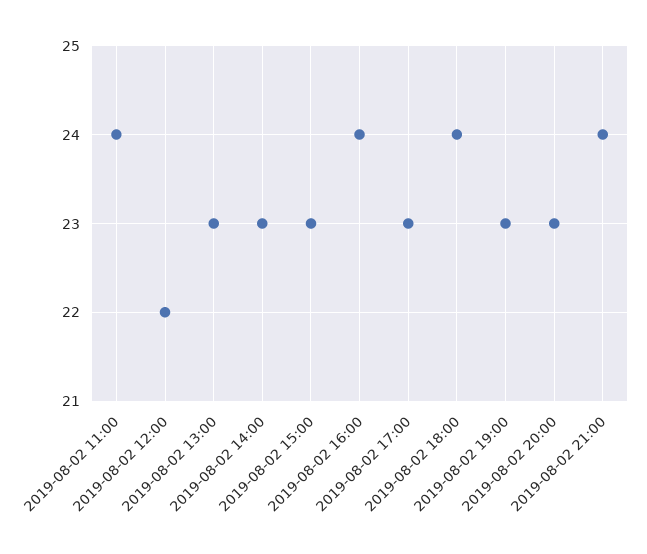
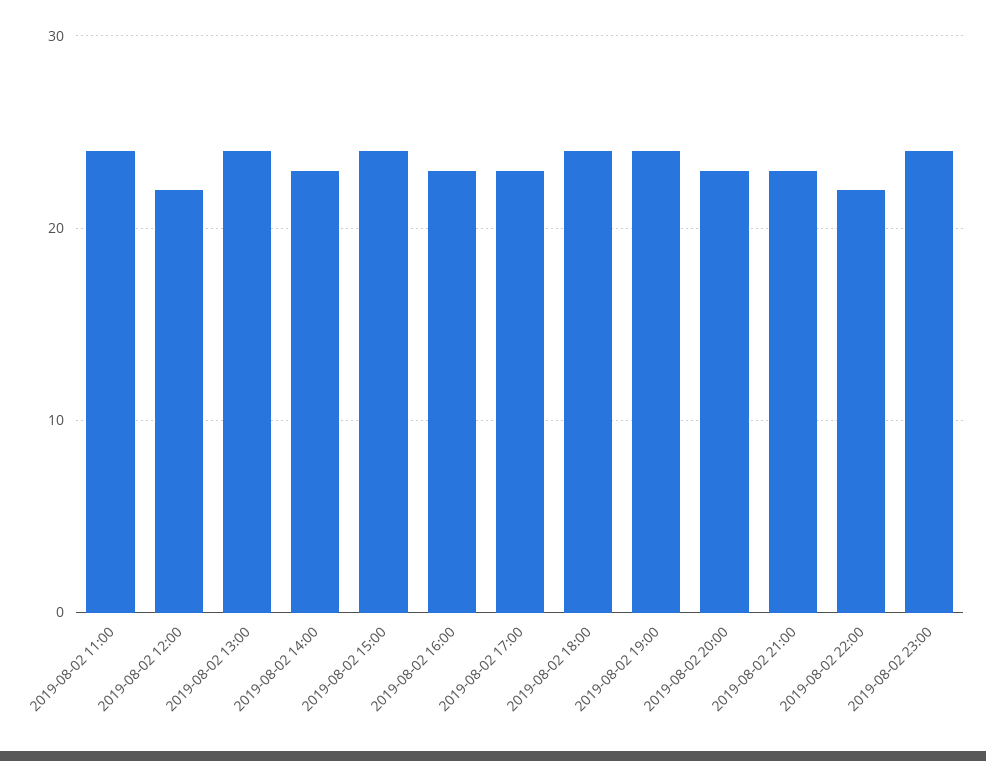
2019-08-02 13:00: 23 -> 24
2019-08-02 15:00: 23 -> 24
2019-08-02 16:00: 24 -> 23
2019-08-02 19:00: 23 -> 24
2019-08-02 21:00: 24 -> 23
2019-08-02 22:00: none -> 22
2019-08-02 23:00: none -> 24

